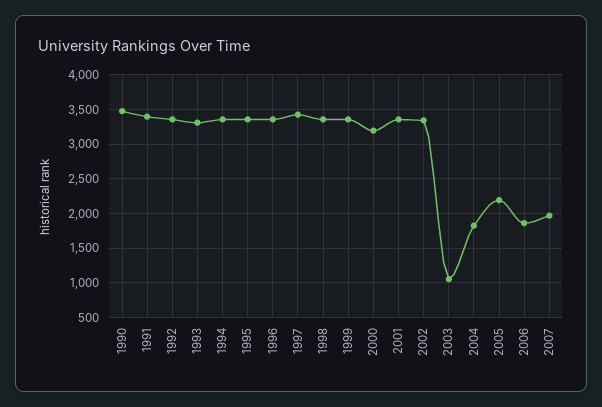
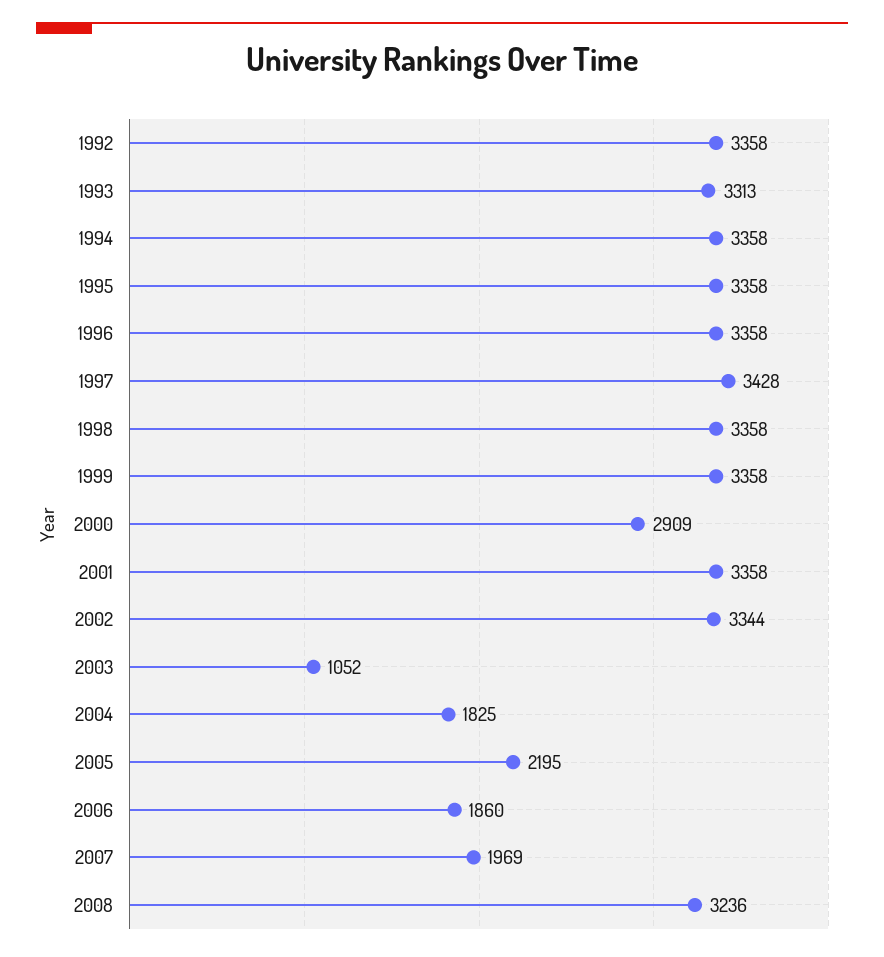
1990: 3500 -> none
1991: 3400 -> none
2000: 3200 -> 2909
2008: none -> 3236

